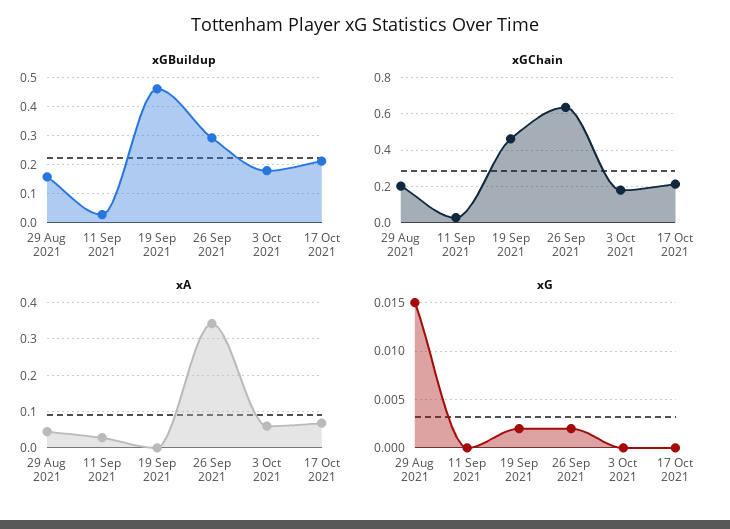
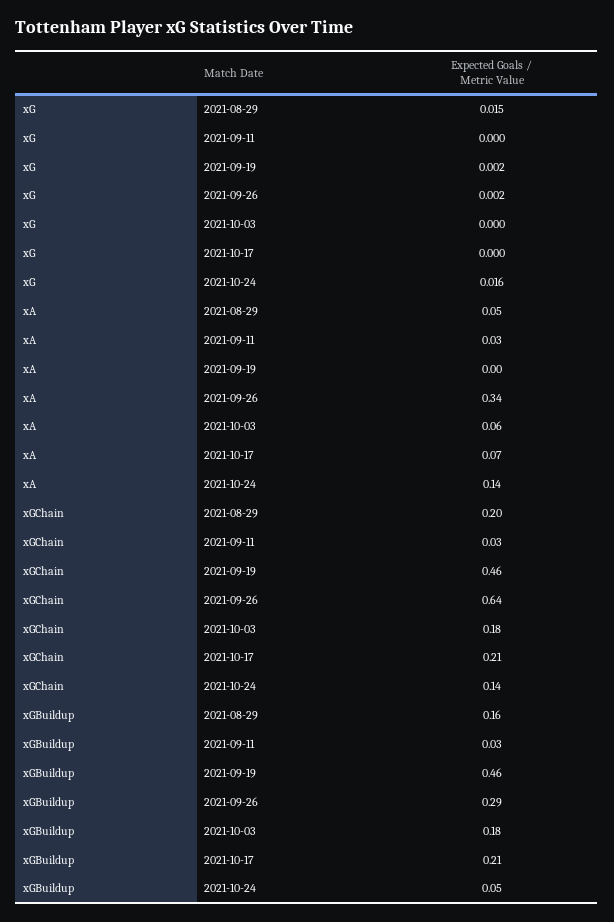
xG, 2021-10-24: none -> 0.016
xA, 2021-10-24: none -> 0.14
xGChain, 2021-10-24: none -> 0.14
xGBuildup, 2021-10-24: none -> 0.05

